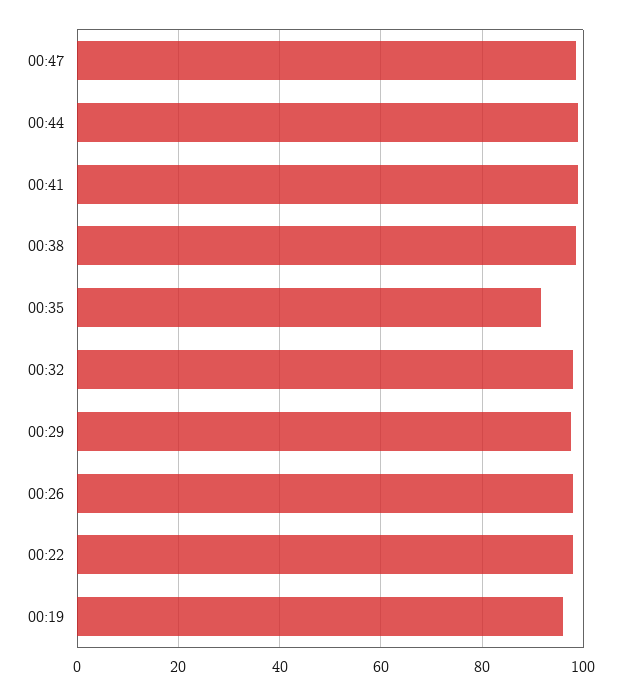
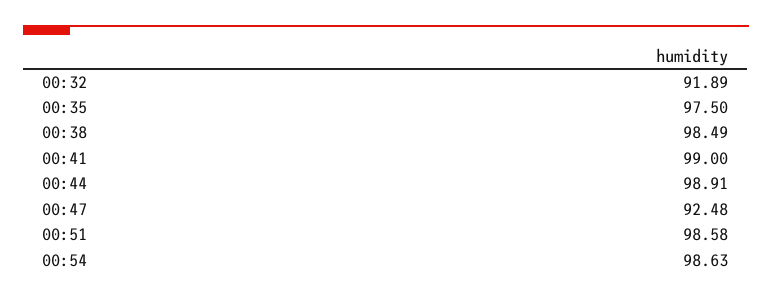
00:47: 98 -> 92.48
00:35: 92 -> 97.5
00:32: 98 -> 91.89
00:29: 98 -> none
00:26: 98 -> none
00:22: 98 -> none
00:19: 96 -> none
00:51: none -> 98.58
00:54: none -> 98.63

